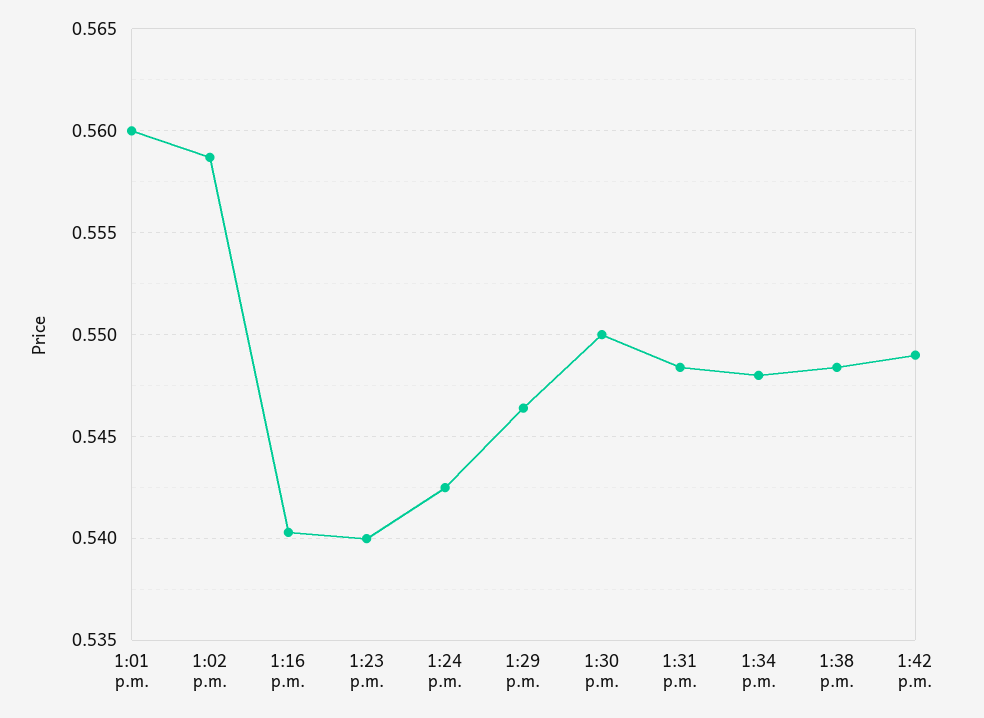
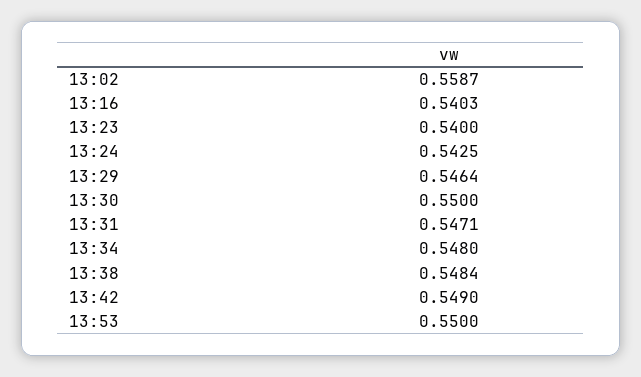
1:01 p.m.: 0.56 -> none
1:31 p.m.: 0.5485 -> 0.5471
13:53: none -> 0.55

